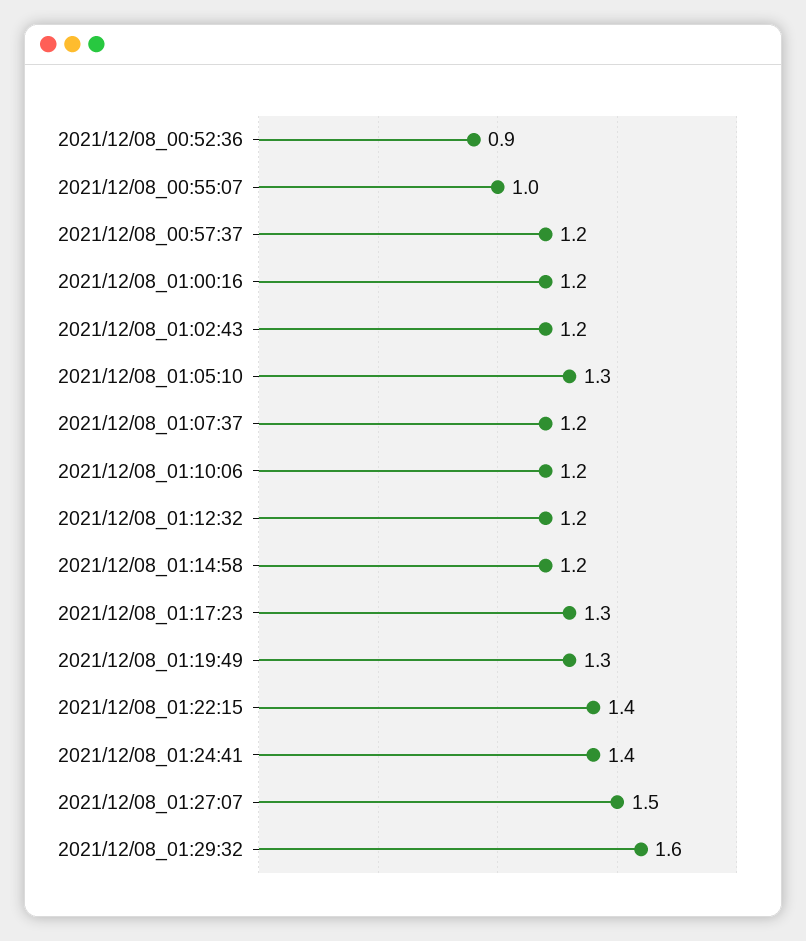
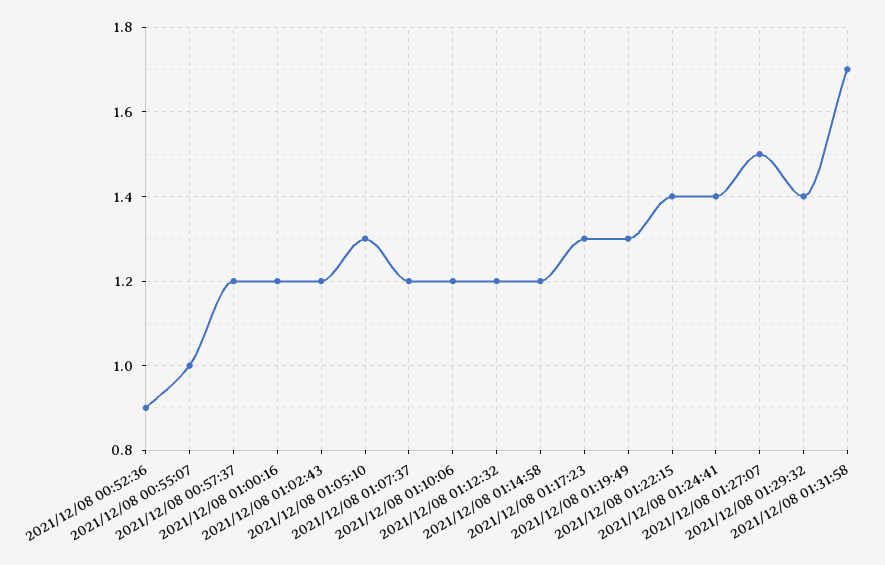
2021/12/08_01:29:32: 1.6 -> 1.4
2021/12/08 01:31:58: none -> 1.7

